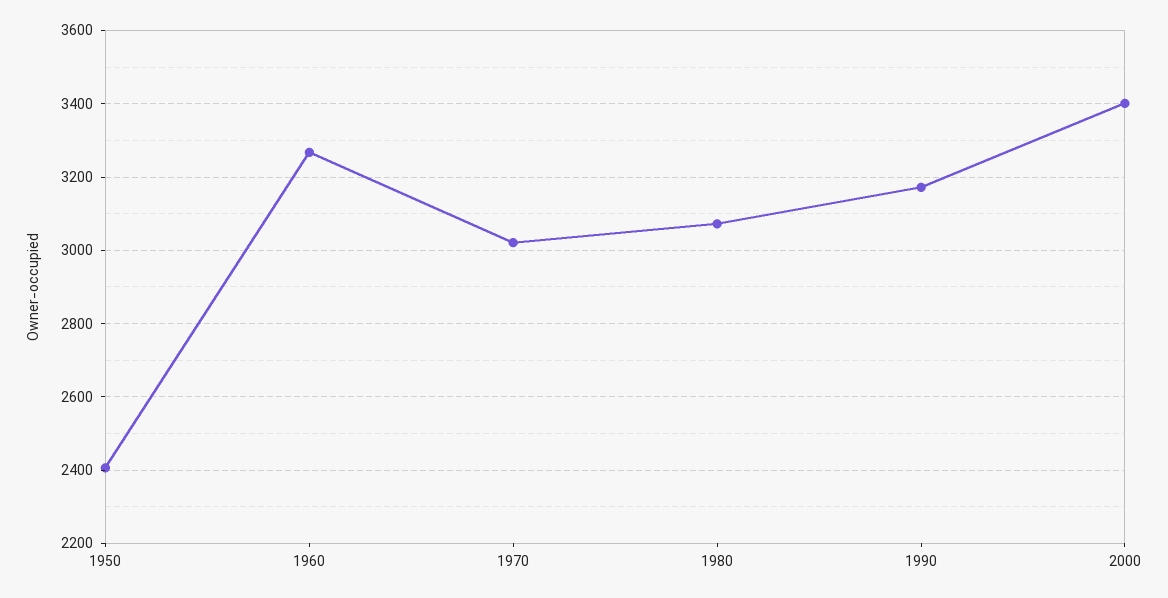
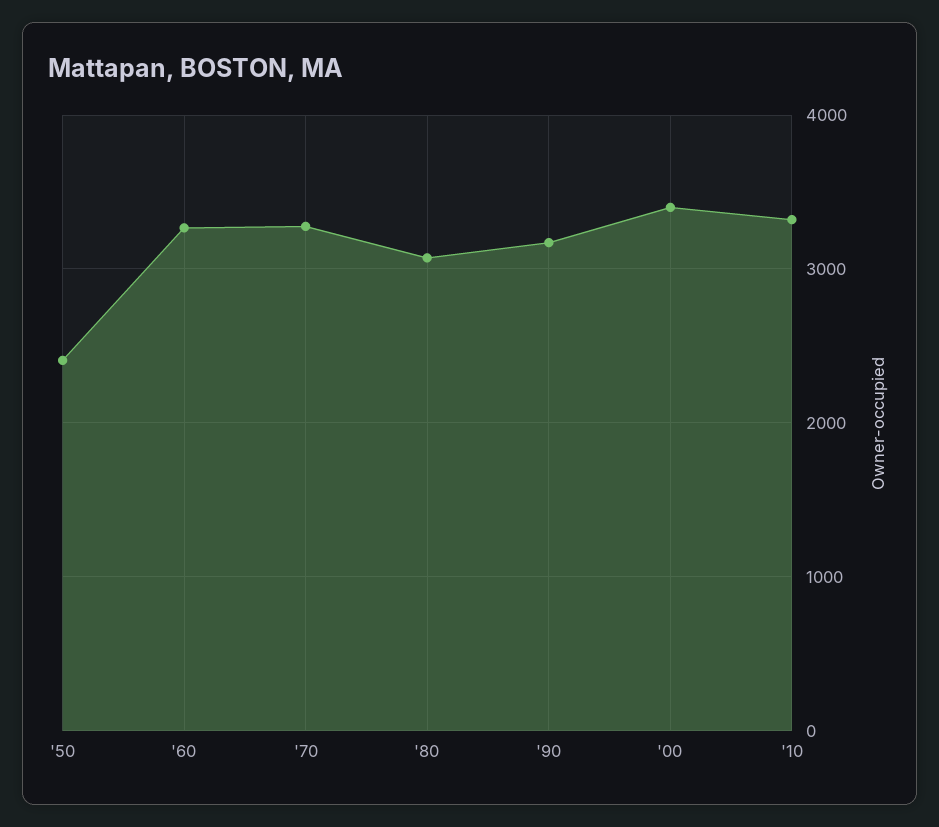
1970: 3020 -> 3300
'10: none -> 3300

